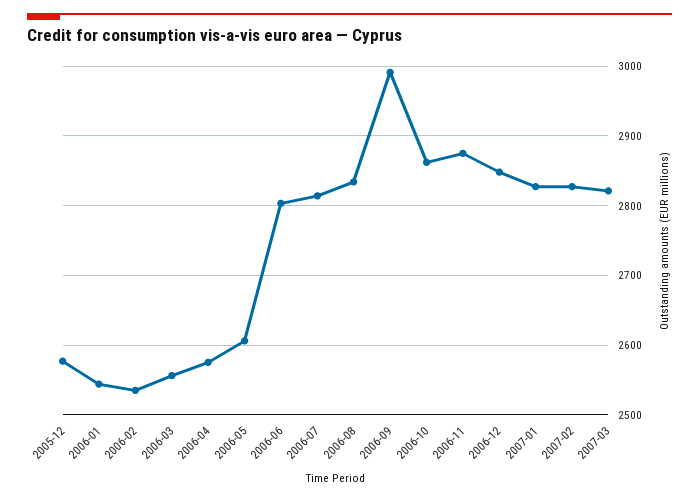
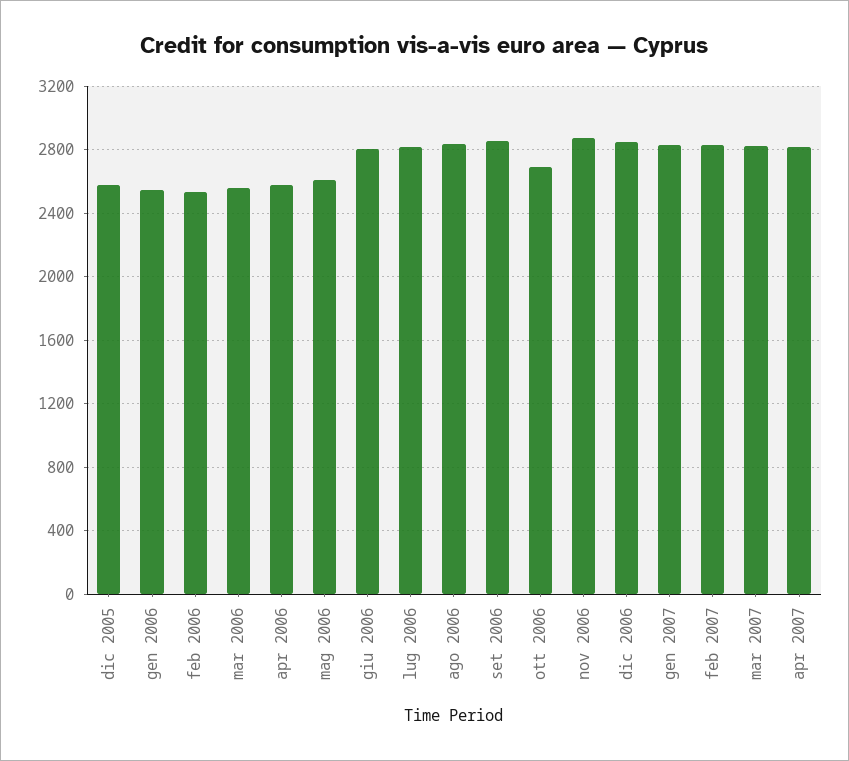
2006-09: 2990 -> 2850
2006-10: 2860 -> 2700
apr 2007: none -> 2800

